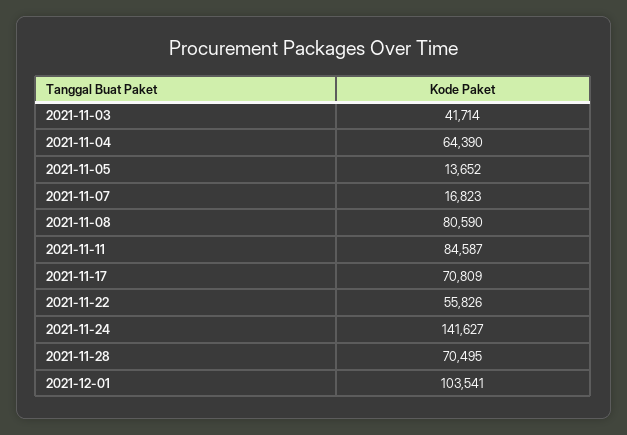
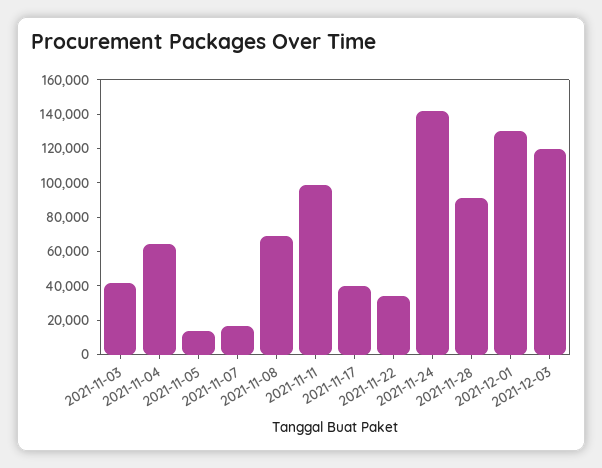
2021-11-08: 80590 -> 70000
2021-11-11: 84587 -> 100000
2021-11-17: 70809 -> 40000
2021-11-22: 55826 -> 35000
2021-11-28: 70495 -> 90000
2021-12-01: 103541 -> 130000
2021-12-03: none -> 120000

